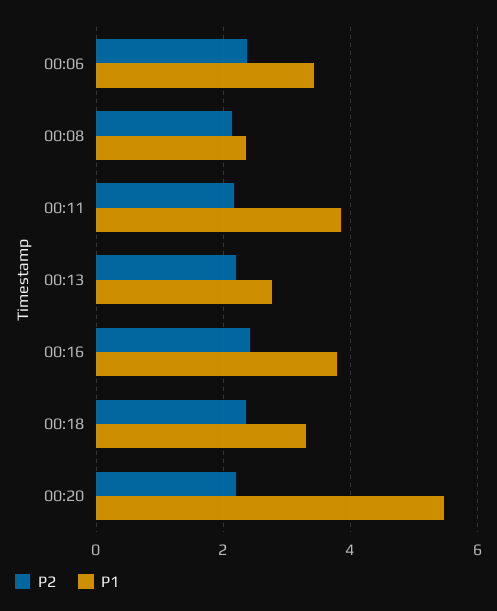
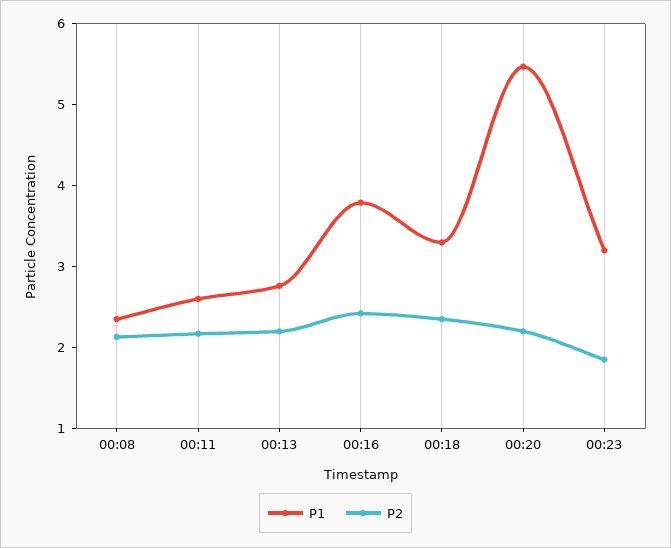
P2, 00:06: 2.4 -> none
P1, 00:06: 3.4 -> none
P1, 00:11: 3.8 -> 2.6
P1, 00:23: none -> 3.2
P2, 00:23: none -> 1.8

